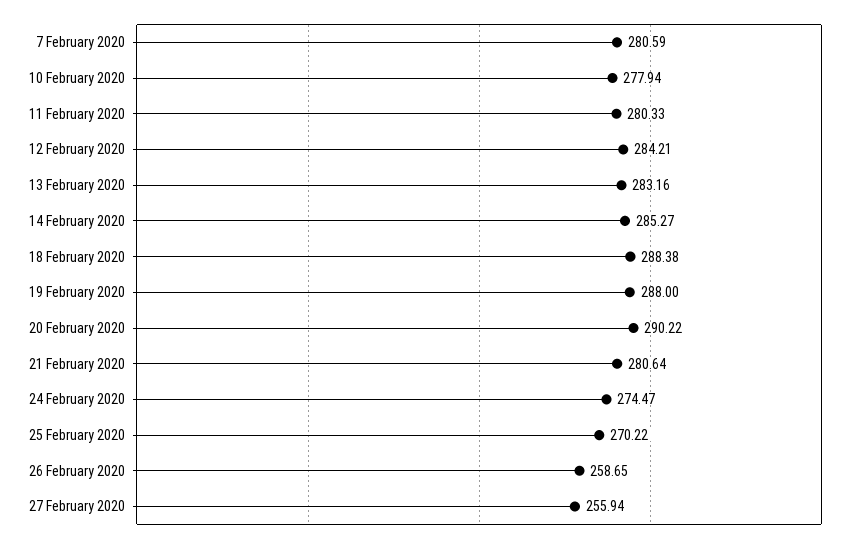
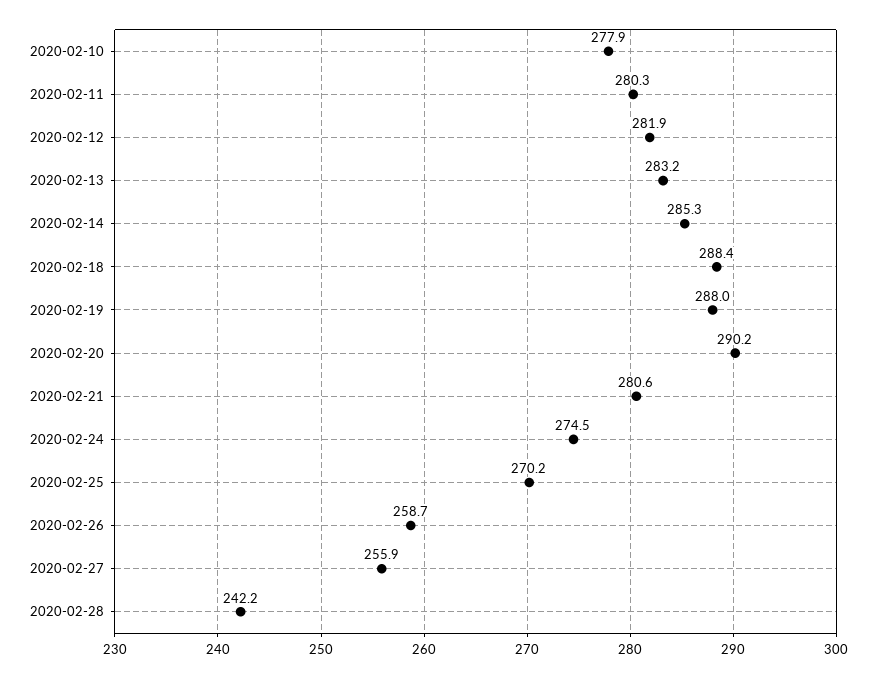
7 February 2020: 280.59 -> none
12 February 2020: 284.21 -> 281.9
2020-02-28: none -> 242.2

